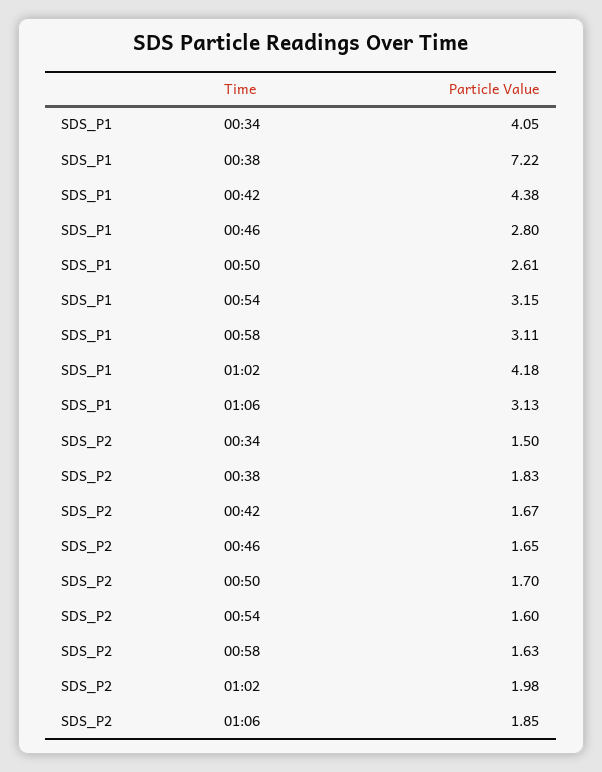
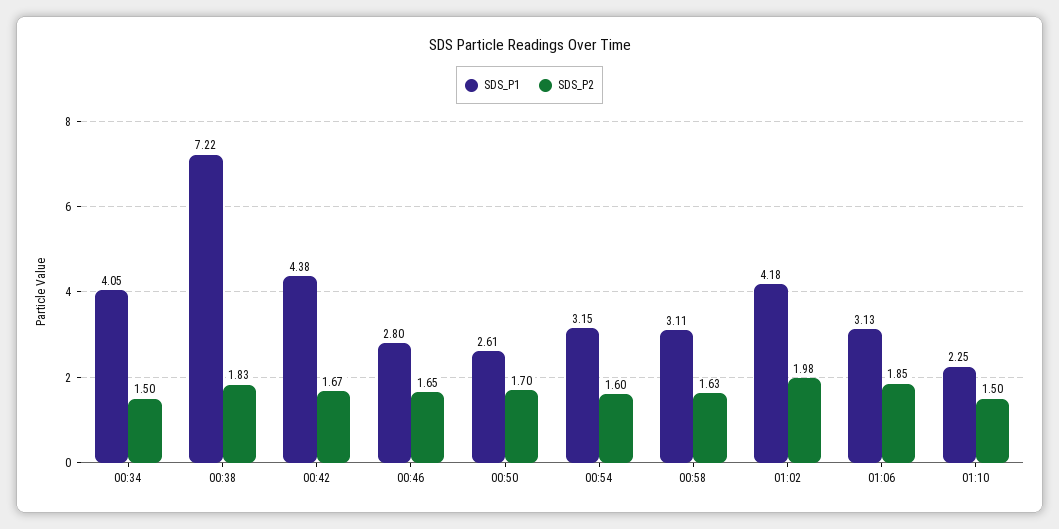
SDS_P1, 01:10: none -> 2.25
SDS_P2, 01:10: none -> 1.5

